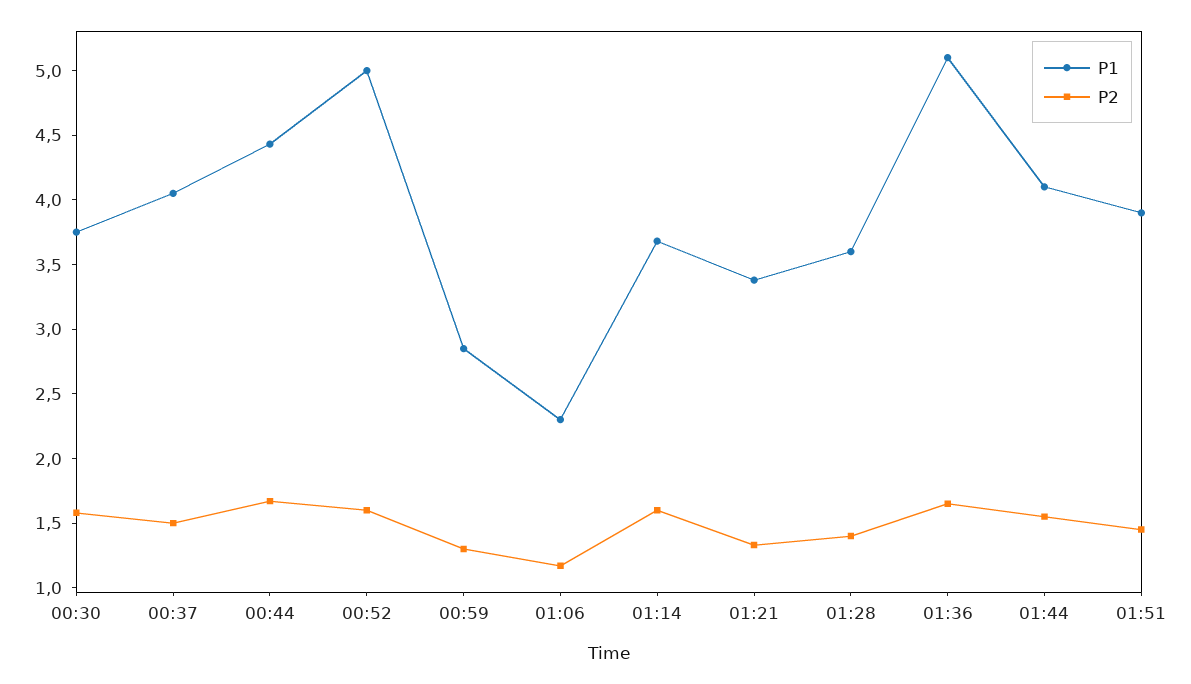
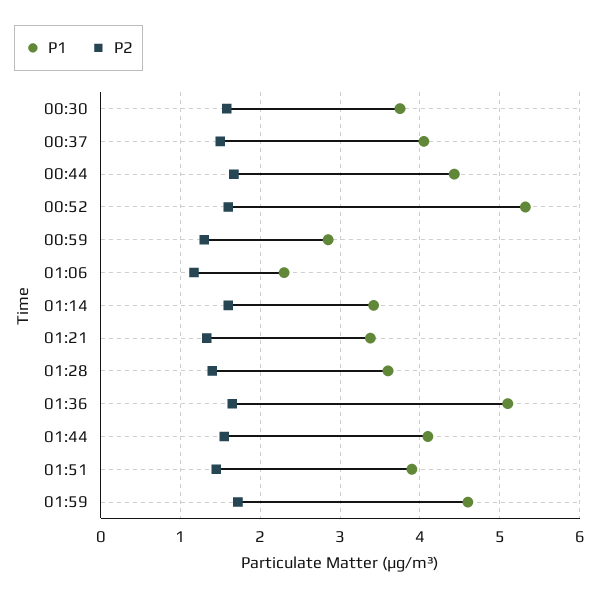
P1, 00:52: 5 -> 5.3
P1, 01:14: 3.7 -> 3.4
P1, 01:59: none -> 4.6
P2, 01:59: none -> 1.7

